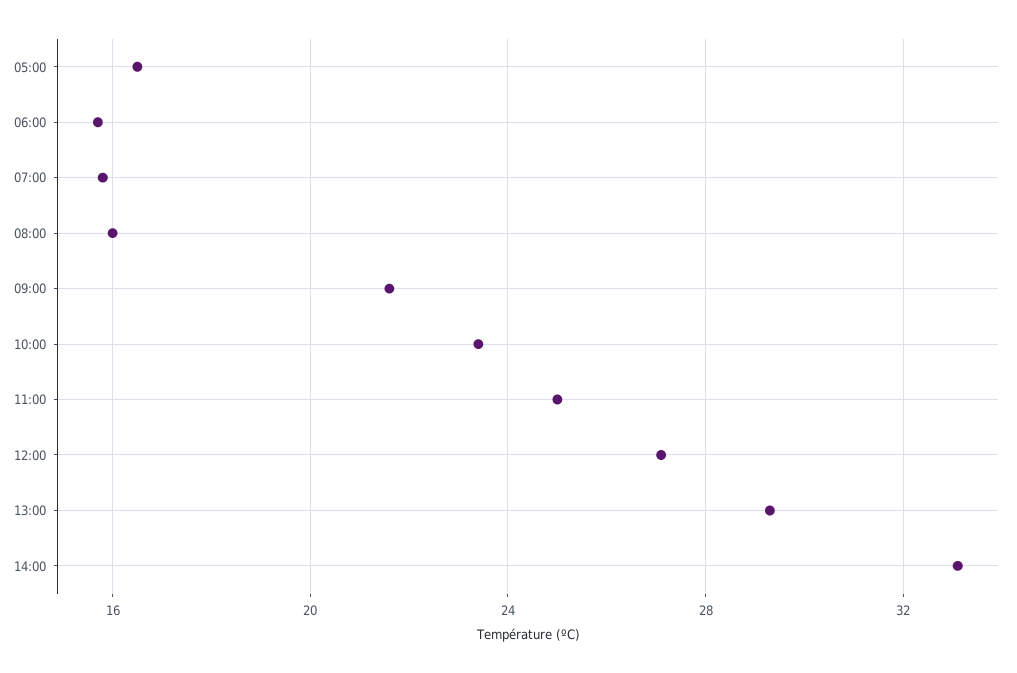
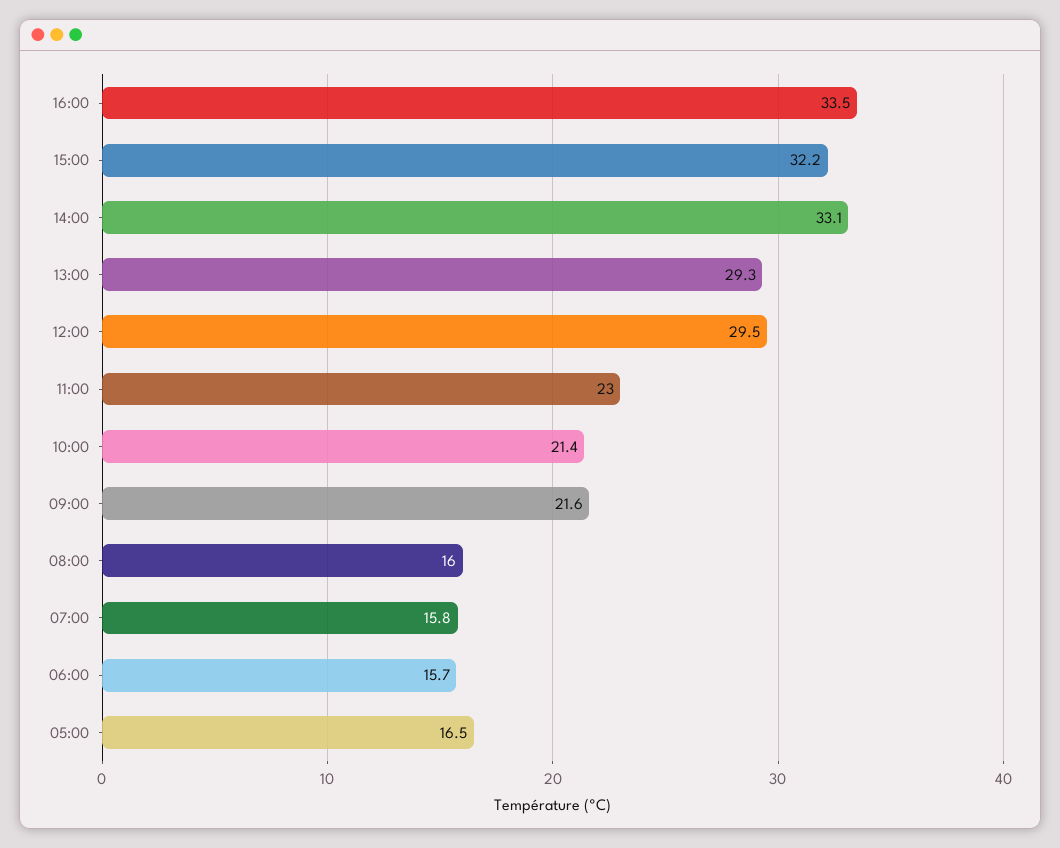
10:00: 23.5 -> 21.4
11:00: 25 -> 23
12:00: 27 -> 29.5
16:00: none -> 33.5
15:00: none -> 32.2

